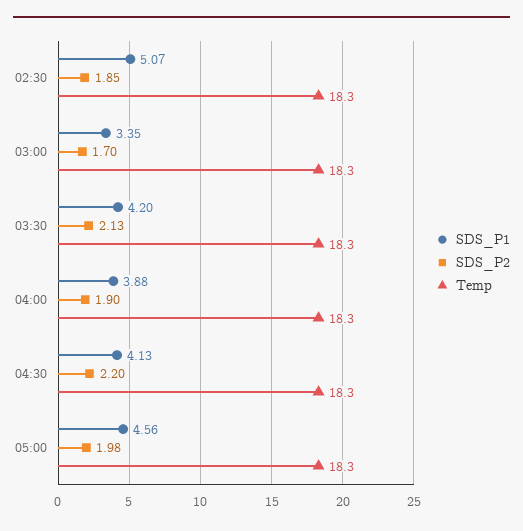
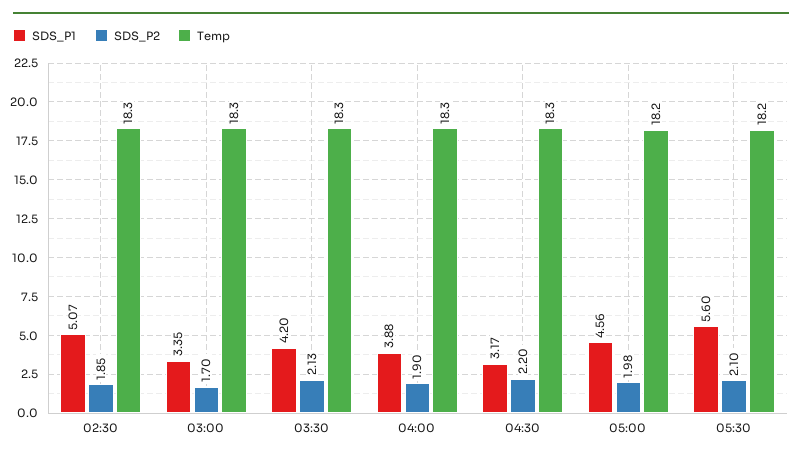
SDS_P1, 04:30: 4.13 -> 3.17
Temp, 05:00: 18.3 -> 18.2
SDS_P1, 05:30: none -> 5.6
SDS_P2, 05:30: none -> 2.1
Temp, 05:30: none -> 18.2

